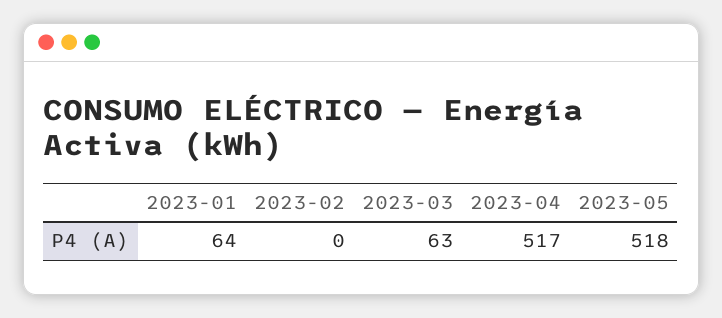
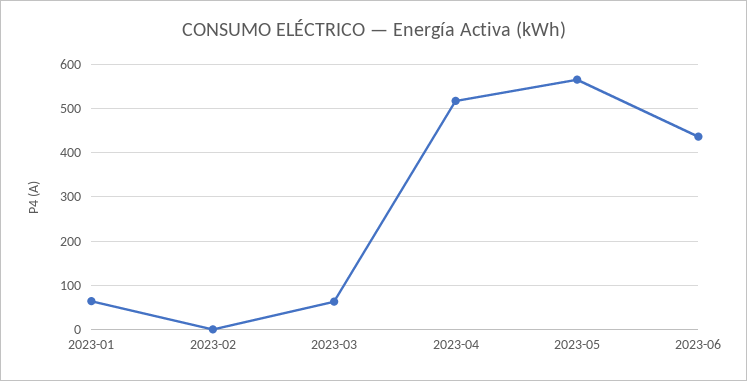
2023-05: 518 -> 560
2023-06: none -> 440

